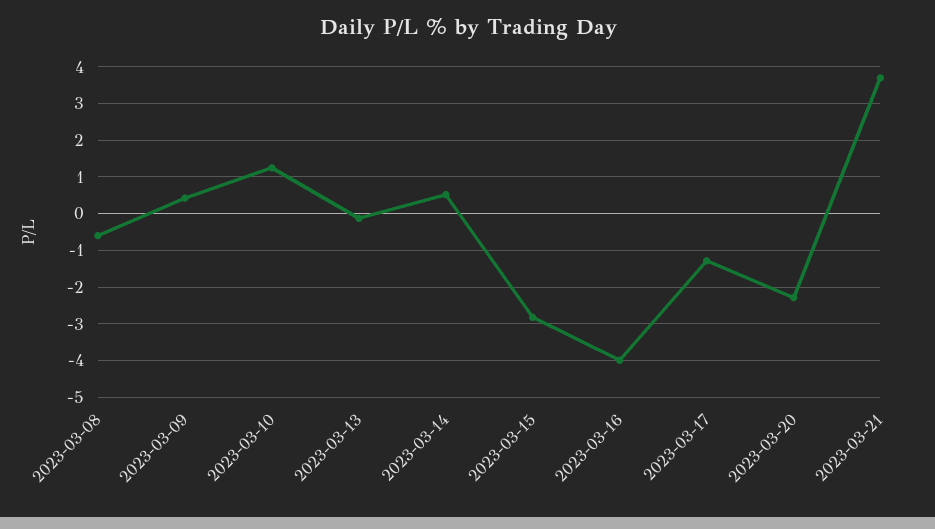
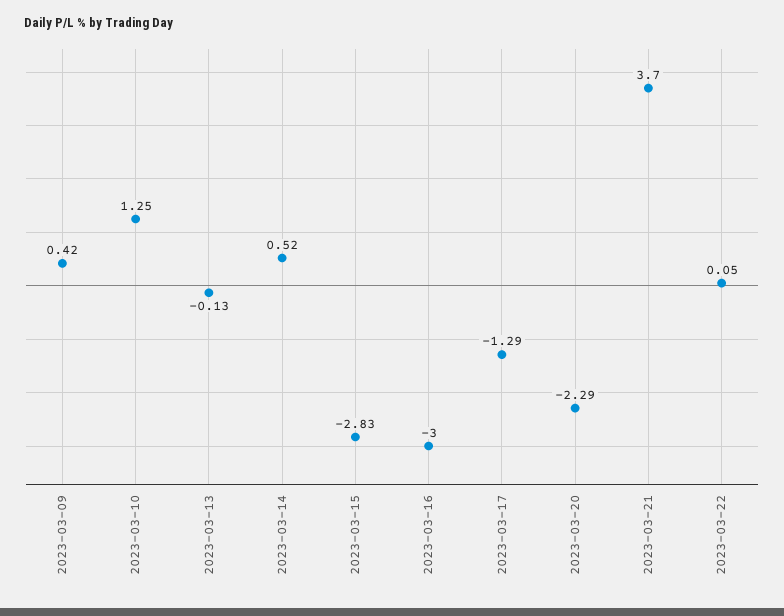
2023-03-08: -0.6 -> none
2023-03-16: -4 -> -3
2023-03-22: none -> 0.05

